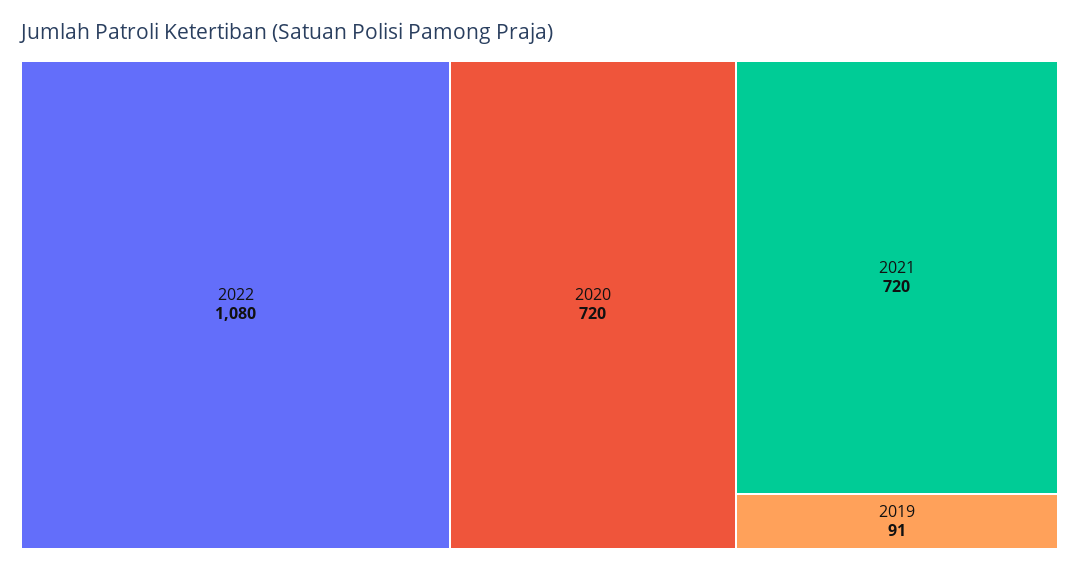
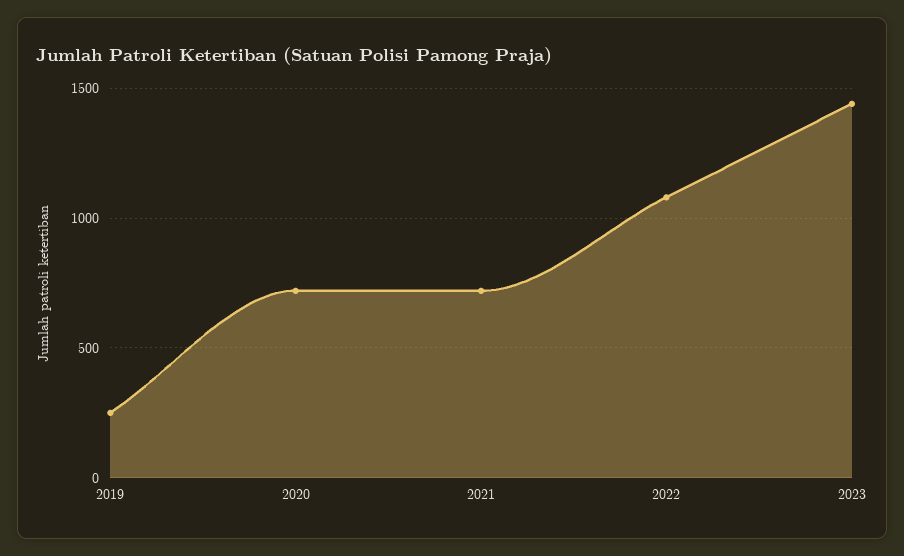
2019: 91 -> 250
2023: none -> 1450

